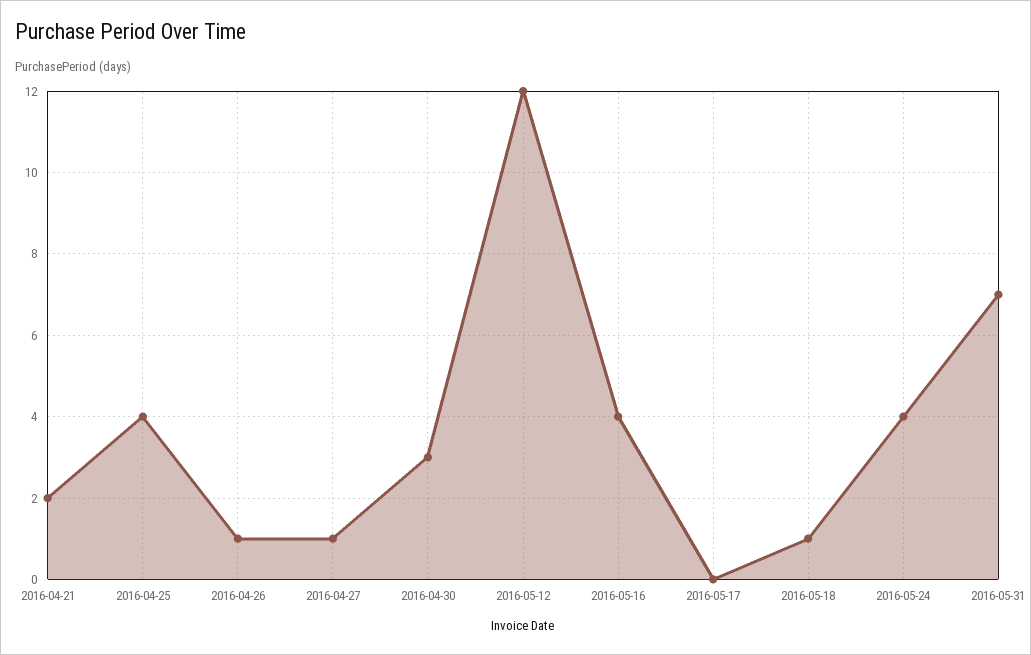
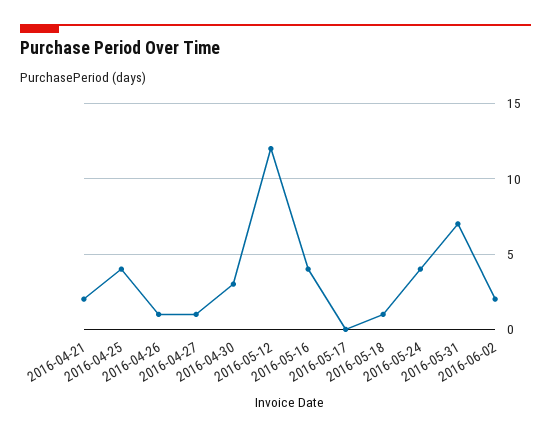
2016-06-02: none -> 2

